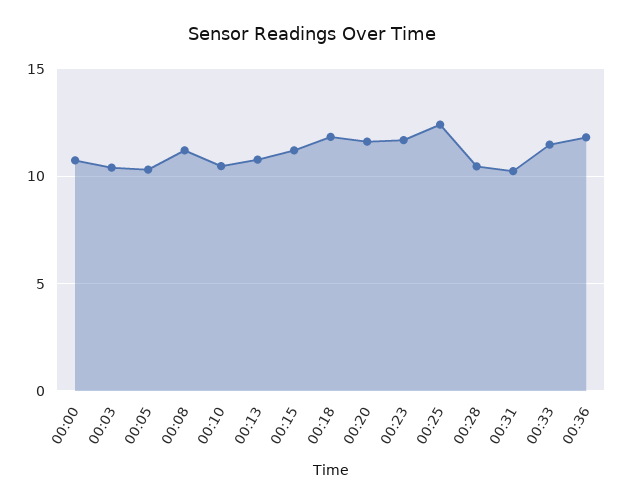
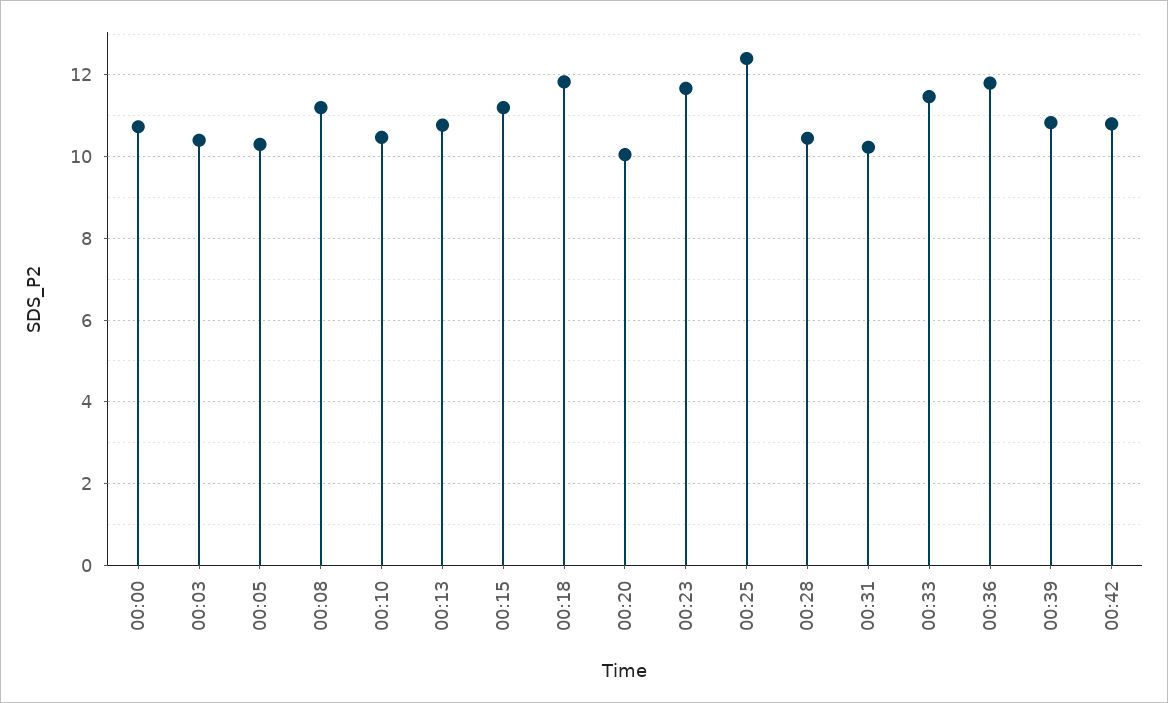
00:20: 11.5 -> 10
00:39: none -> 10.8
00:42: none -> 10.8

